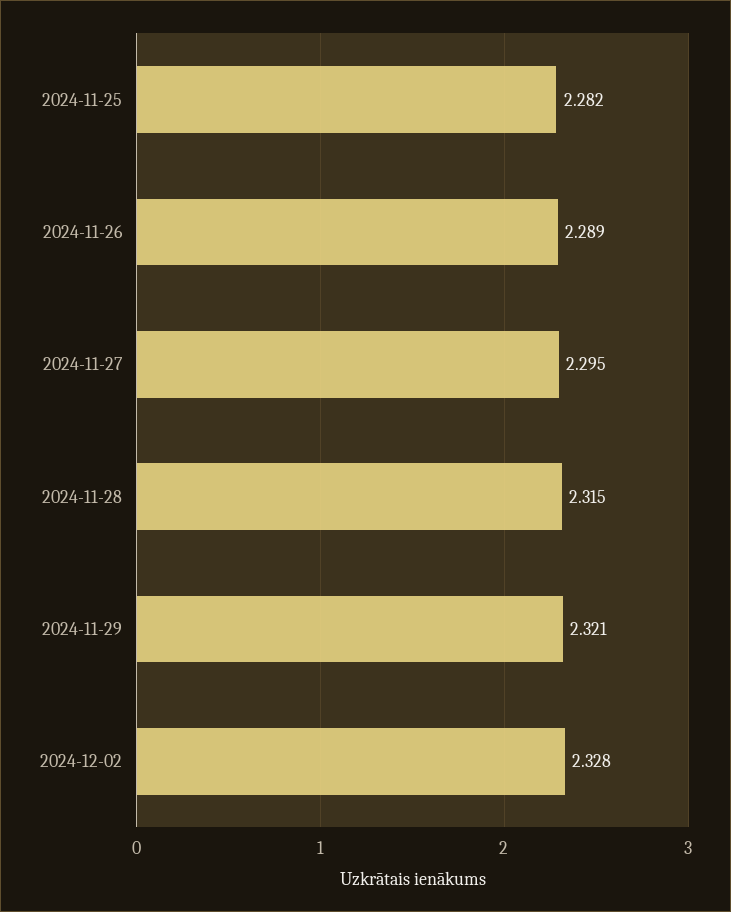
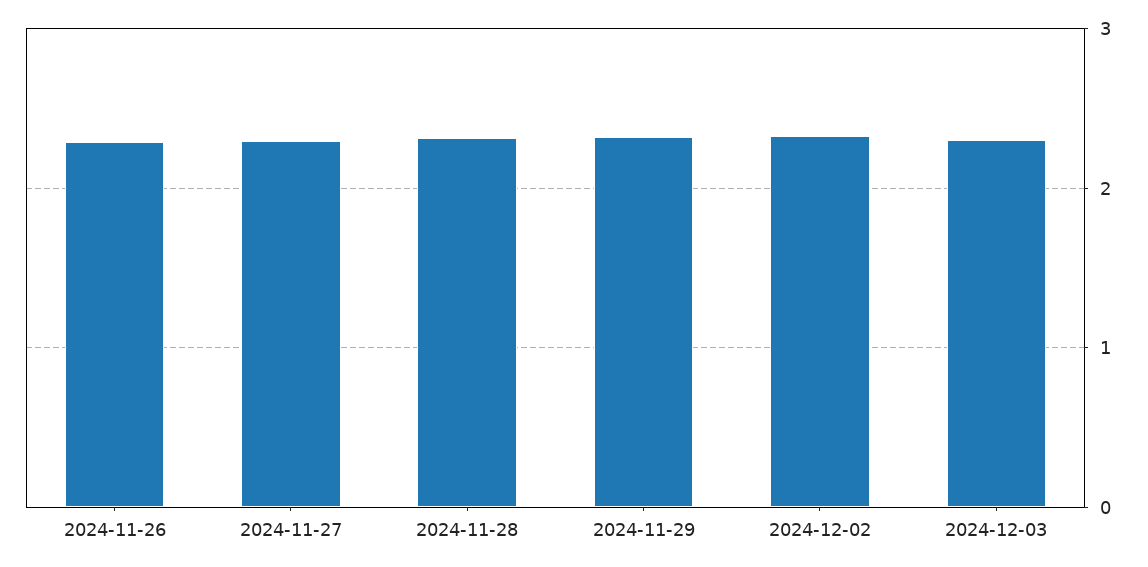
2024-11-25: 2.282 -> none
2024-12-03: none -> 2.3

